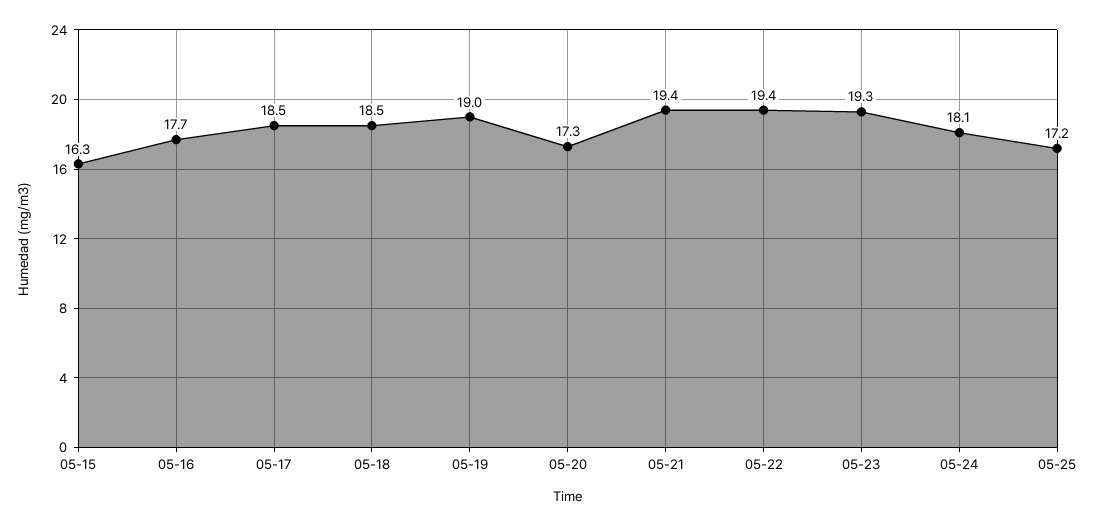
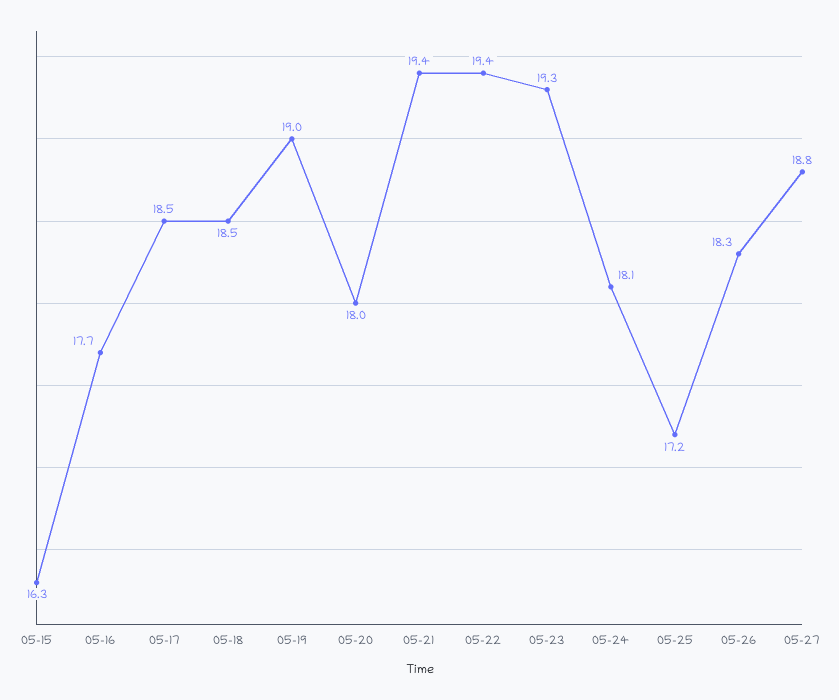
05-20: 17.3 -> 18
05-26: none -> 18.3
05-27: none -> 18.8

